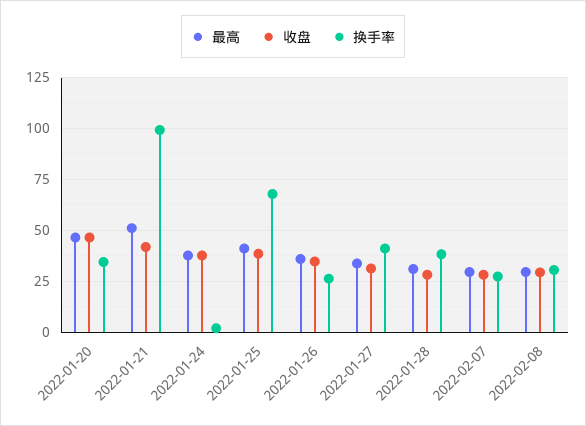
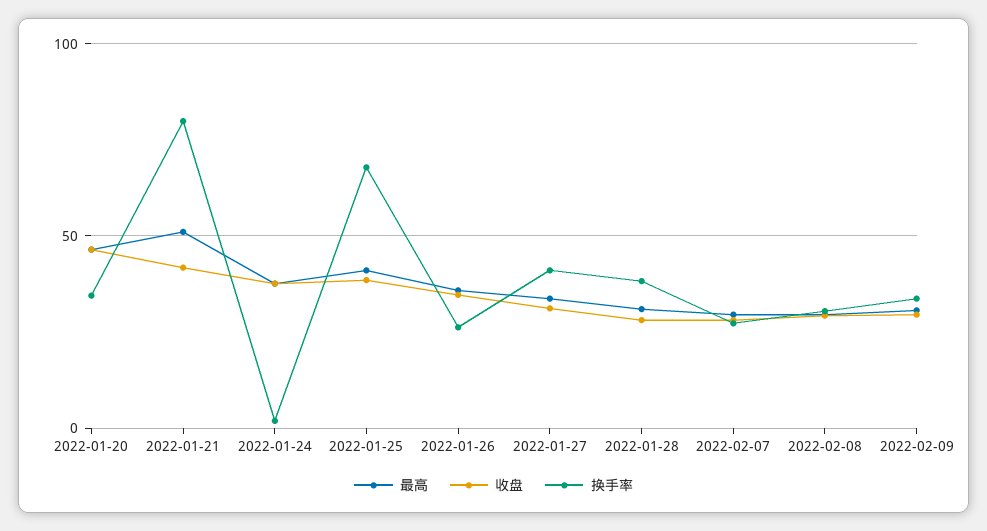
换手率, 2022-01-21: 100 -> 80
最高, 2022-02-09: none -> 30
收盘, 2022-02-09: none -> 30
换手率, 2022-02-09: none -> 35

